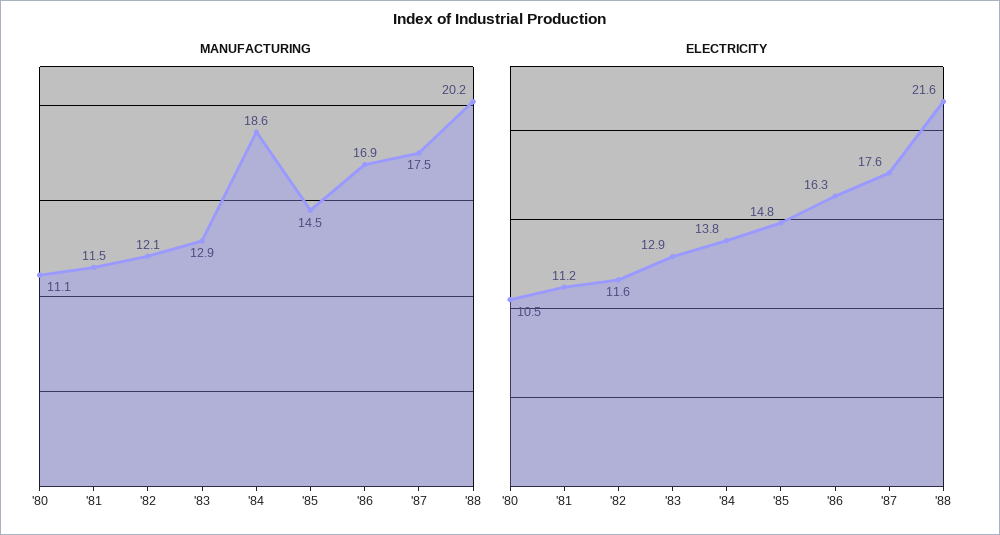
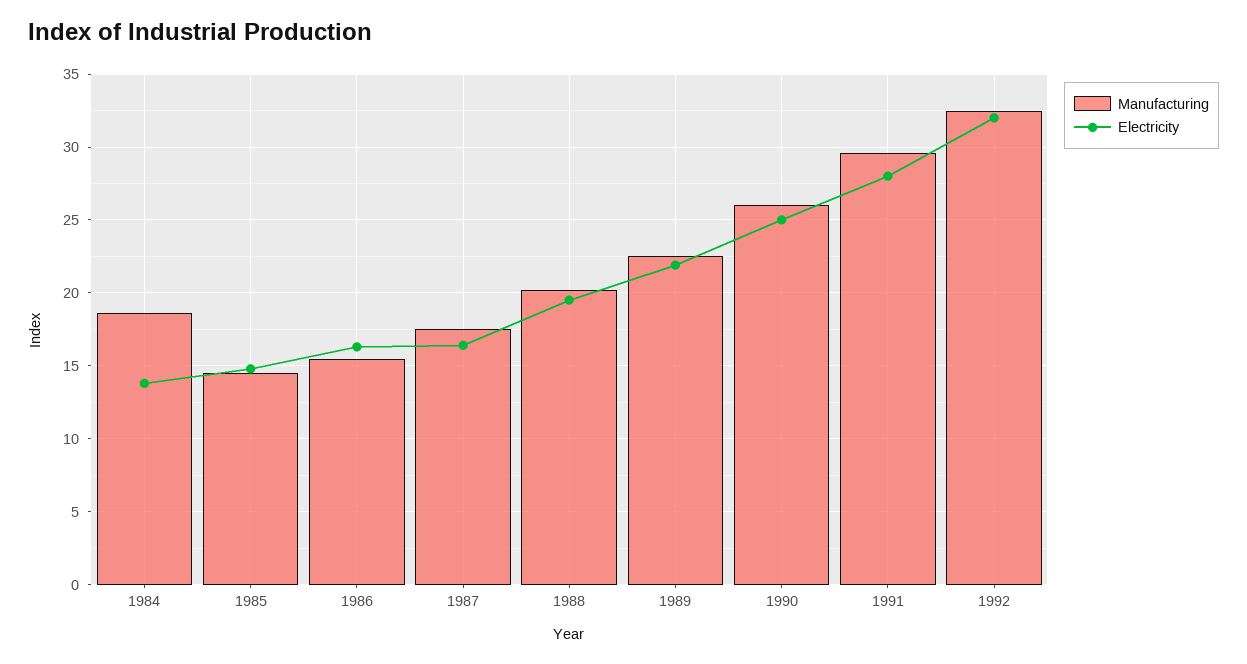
MANUFACTURING, '80: 11.1 -> none
MANUFACTURING, '81: 11.5 -> none
MANUFACTURING, '82: 12.1 -> none
MANUFACTURING, '83: 12.9 -> none
MANUFACTURING, '86: 16.9 -> 15.5
ELECTRICITY, '80: 10.5 -> none
ELECTRICITY, '81: 11.2 -> none
ELECTRICITY, '82: 11.6 -> none
ELECTRICITY, '83: 12.9 -> none
ELECTRICITY, '87: 17.6 -> 16.5
ELECTRICITY, '88: 21.6 -> 19.5
MANUFACTURING, 1989: none -> 22.5
ELECTRICITY, 1989: none -> 22
MANUFACTURING, 1990: none -> 26
ELECTRICITY, 1990: none -> 25
MANUFACTURING, 1991: none -> 29.5
ELECTRICITY, 1991: none -> 28
MANUFACTURING, 1992: none -> 32.5
ELECTRICITY, 1992: none -> 32

